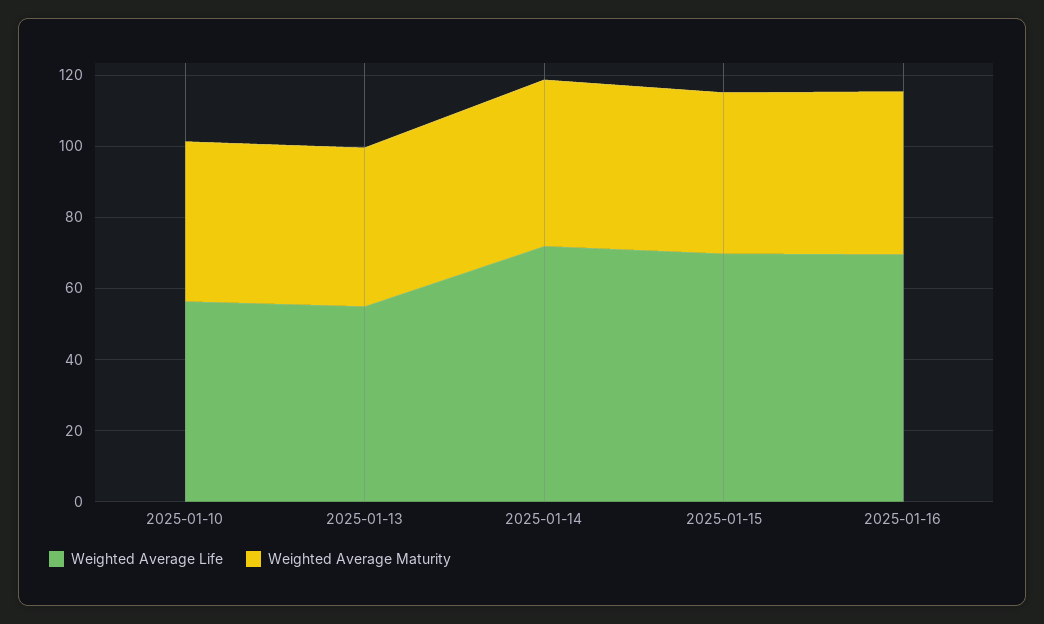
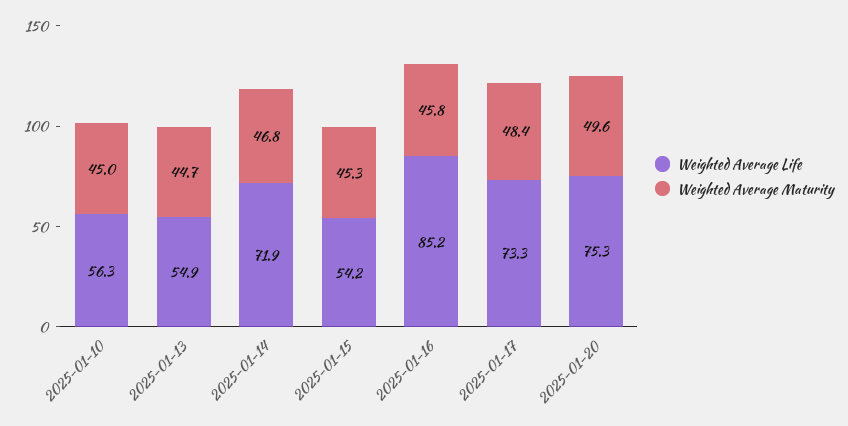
Weighted Average Life, 2025-01-15: 70 -> 54.2
Weighted Average Life, 2025-01-16: 70 -> 85.2
Weighted Average Life, 2025-01-17: none -> 73.3
Weighted Average Maturity, 2025-01-17: none -> 48.4
Weighted Average Life, 2025-01-20: none -> 75.3
Weighted Average Maturity, 2025-01-20: none -> 49.6

